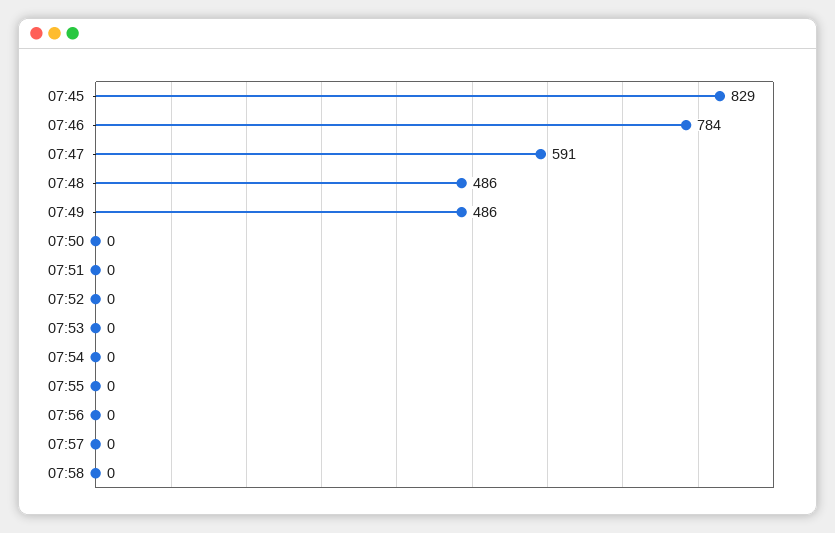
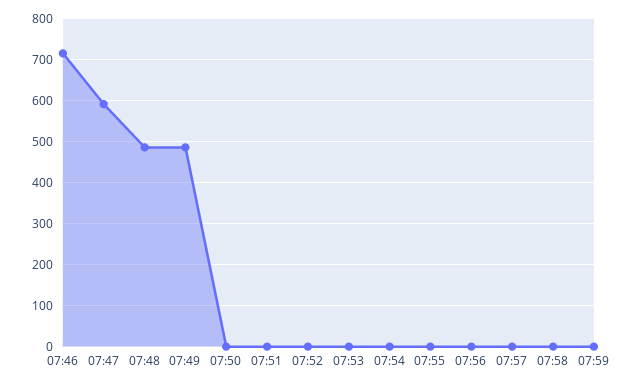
07:45: 829 -> none
07:46: 784 -> 720
07:59: none -> 0

